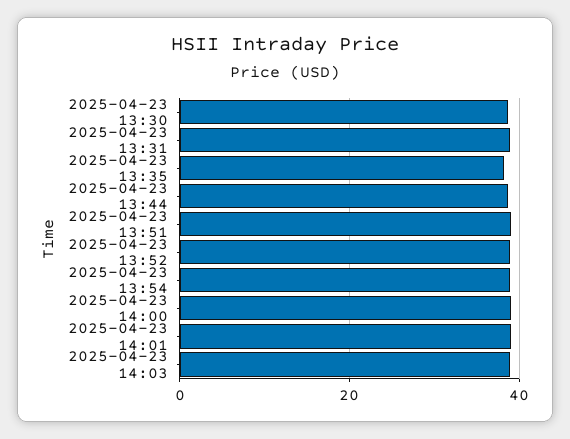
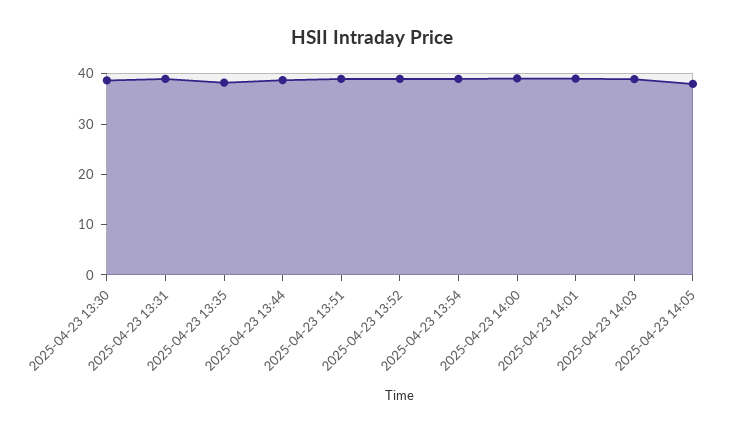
2025-04-23 14:05: none -> 38

